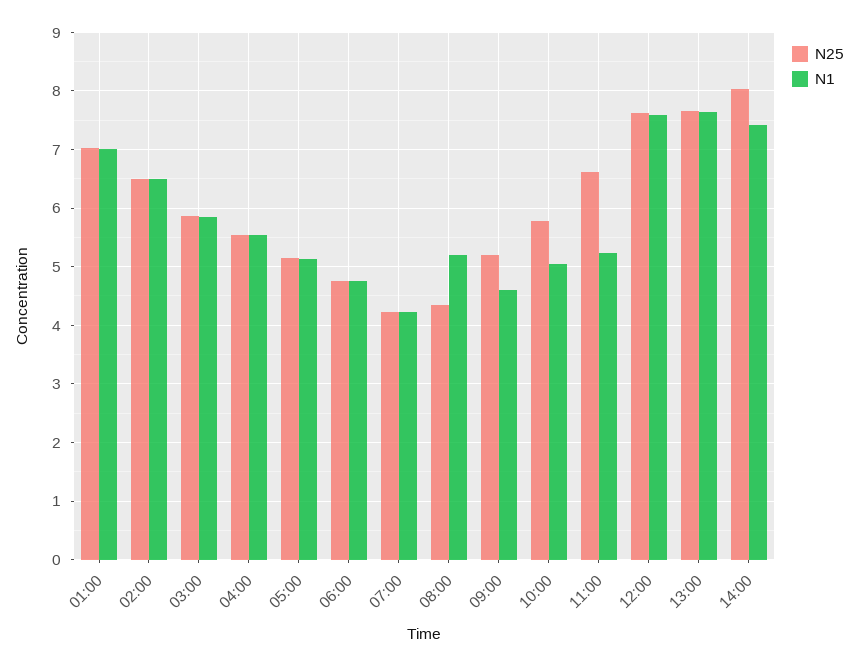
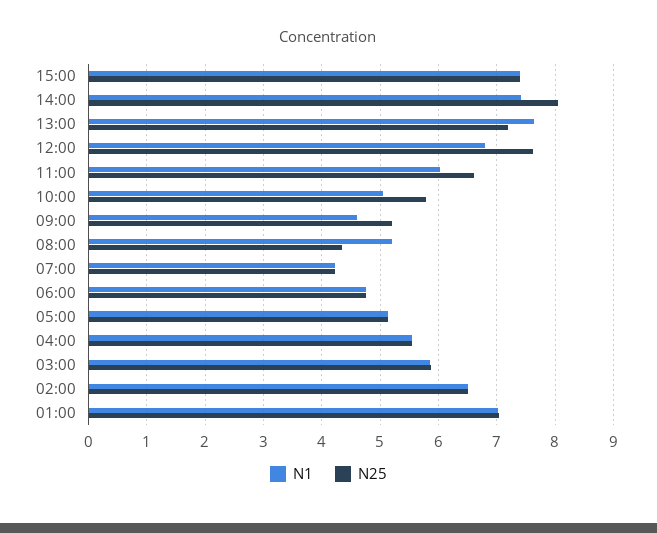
N1, 11:00: 5.2 -> 6
N1, 12:00: 7.6 -> 6.8
N25, 13:00: 7.6 -> 7.2
N1, 15:00: none -> 7.4
N25, 15:00: none -> 7.4

